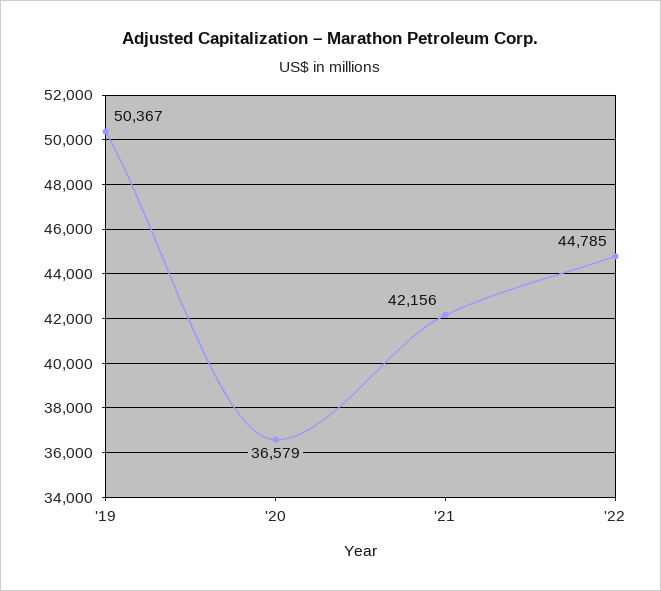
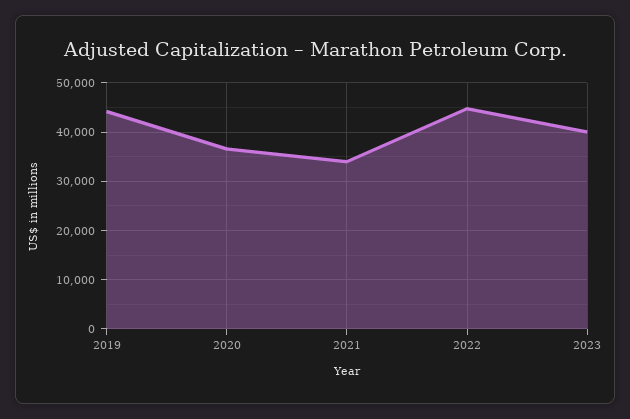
'19: 50367 -> 44000
'21: 42156 -> 34000
2023: none -> 40000

